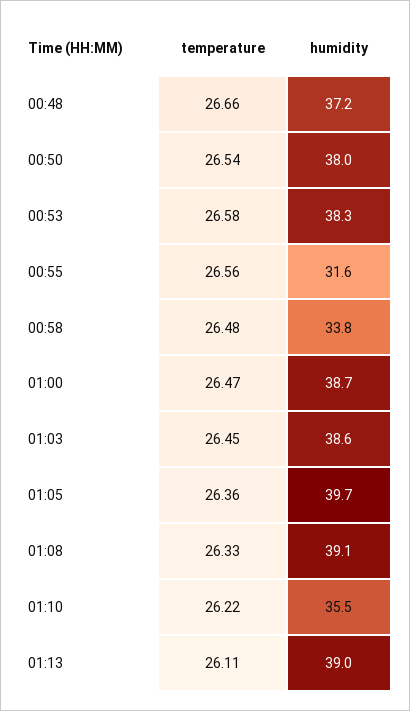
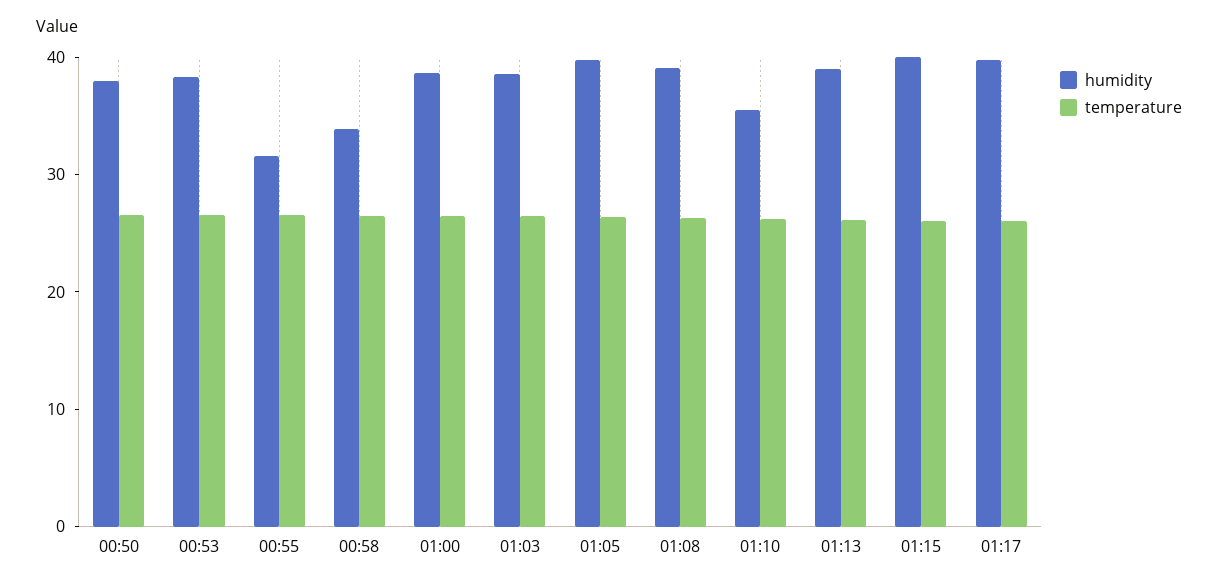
temperature, 00:48: 26.66 -> none
humidity, 00:48: 37.2 -> none
humidity, 01:15: none -> 40
temperature, 01:15: none -> 26
humidity, 01:17: none -> 40
temperature, 01:17: none -> 26

